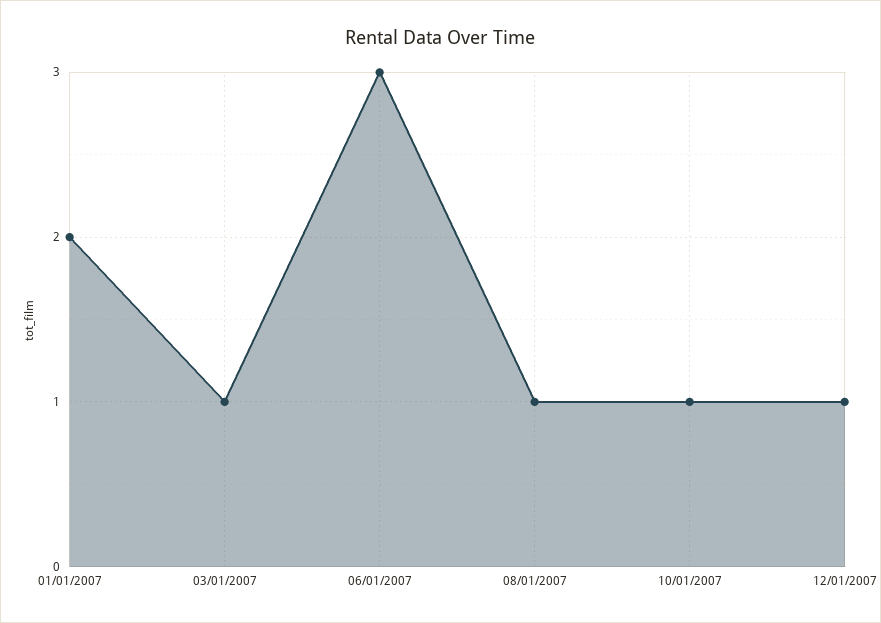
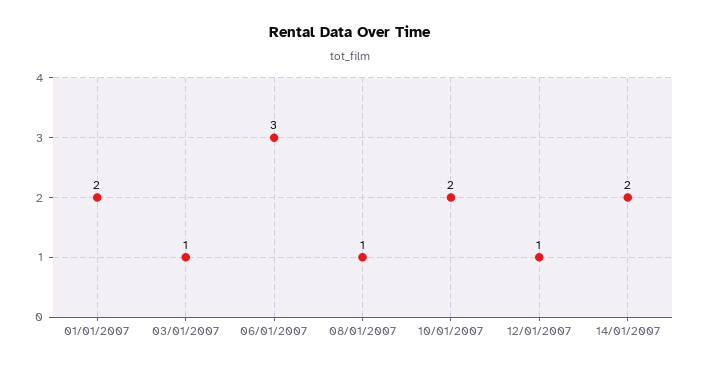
10/01/2007: 1 -> 2
14/01/2007: none -> 2

